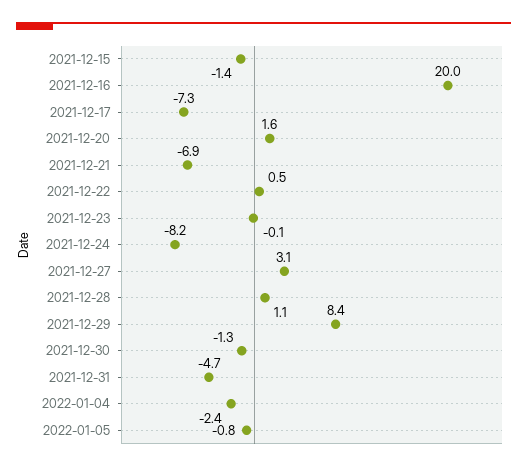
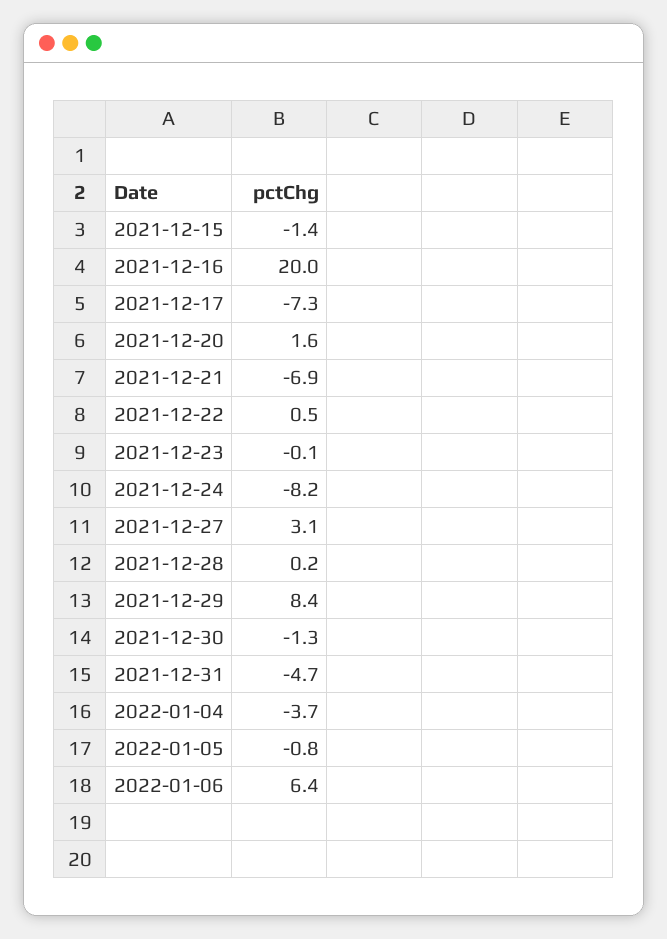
2021-12-28: 1.1 -> 0.2
2022-01-04: -2.4 -> -3.7
2022-01-06: none -> 6.4

